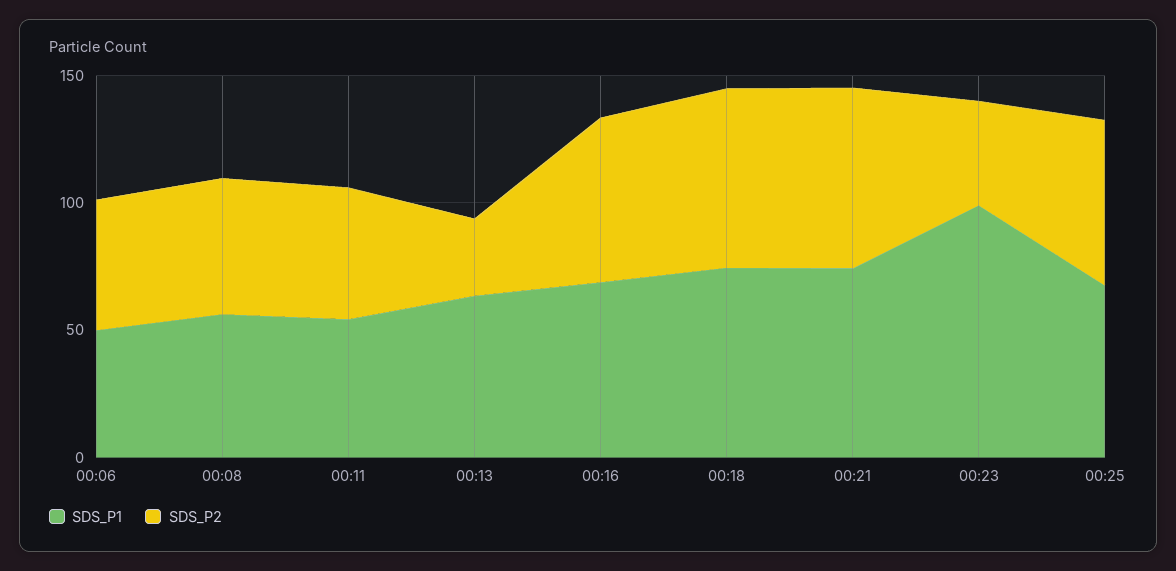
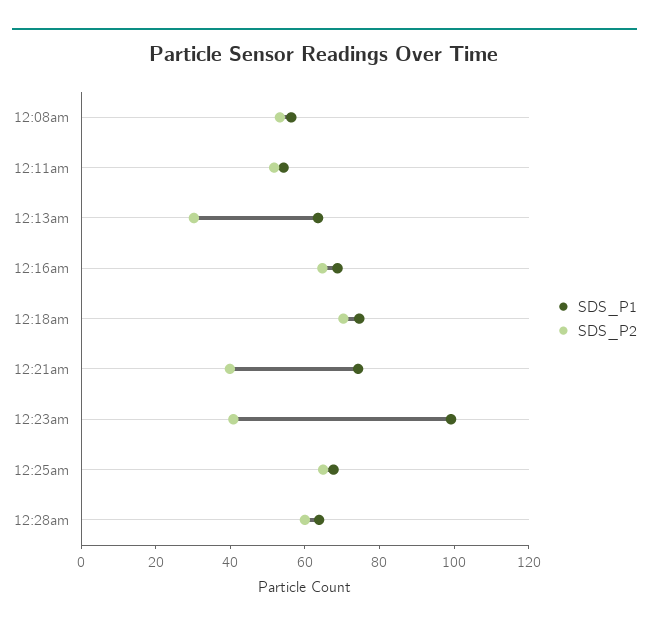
SDS_P1, 00:06: 50 -> none
SDS_P2, 00:06: 50 -> none
SDS_P2, 00:21: 70 -> 40
SDS_P1, 12:28am: none -> 65
SDS_P2, 12:28am: none -> 60

